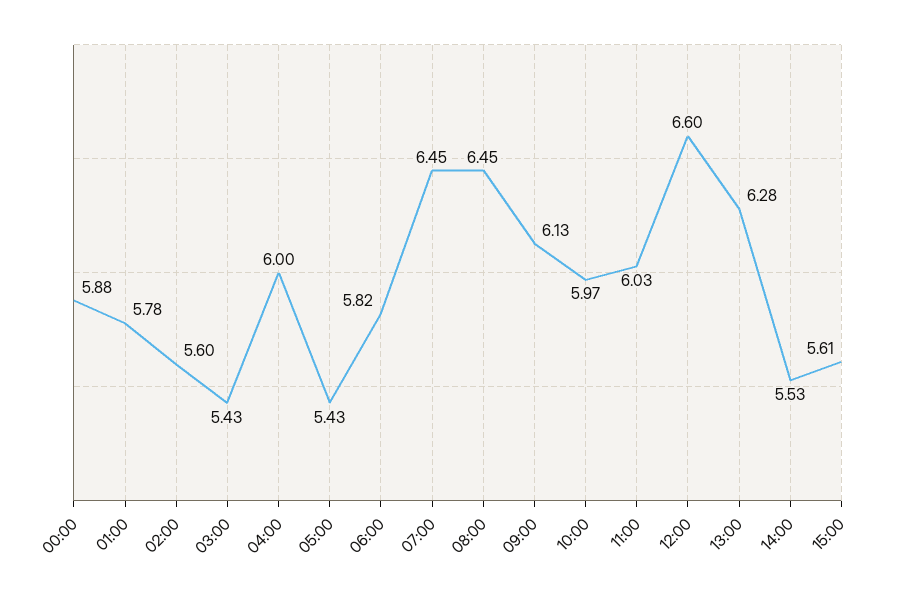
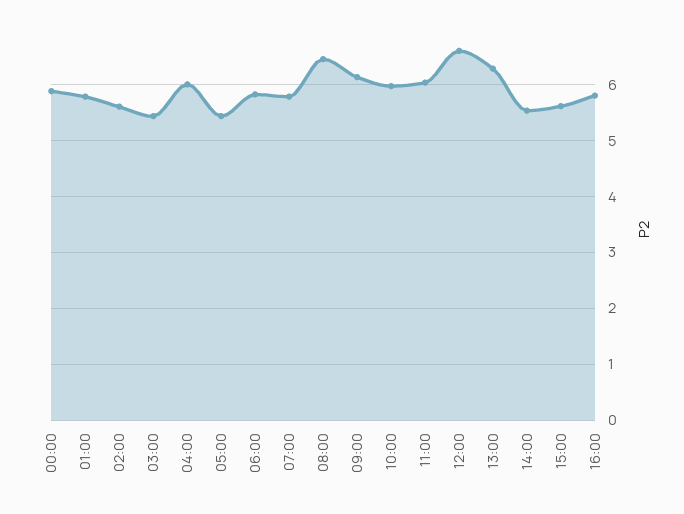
07:00: 6.45 -> 5.8
16:00: none -> 5.8

